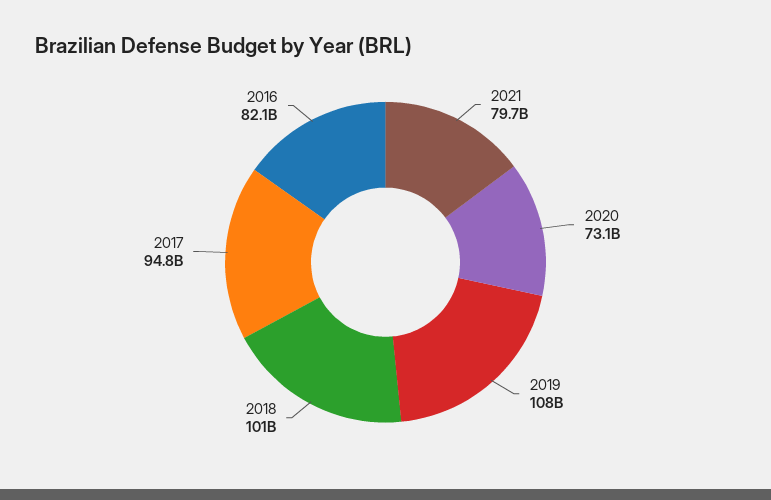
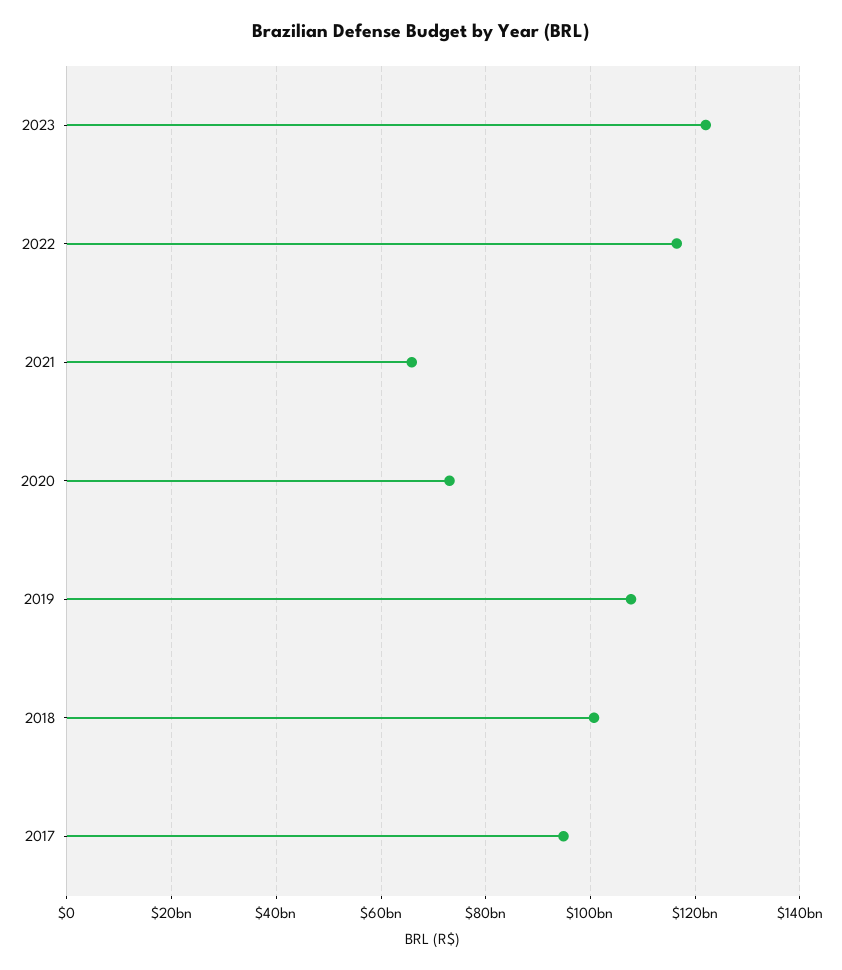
2021: 79700000000 -> 66000000000
2016: 82100000000 -> none
2023: none -> 122000000000
2022: none -> 116000000000

